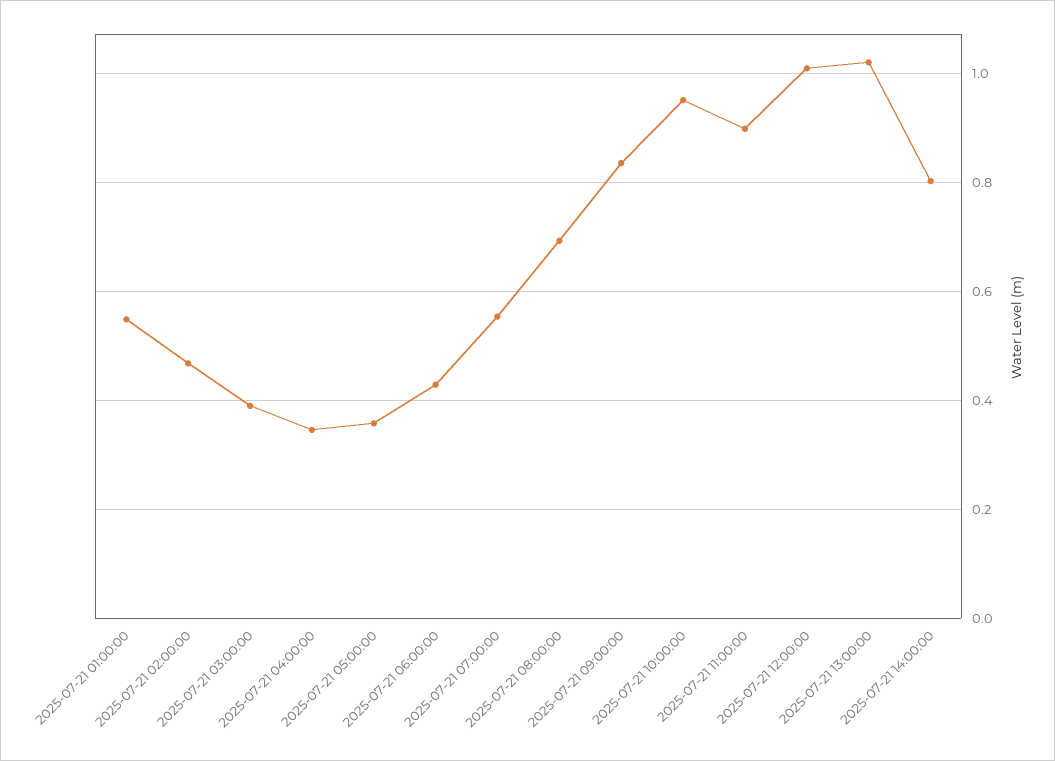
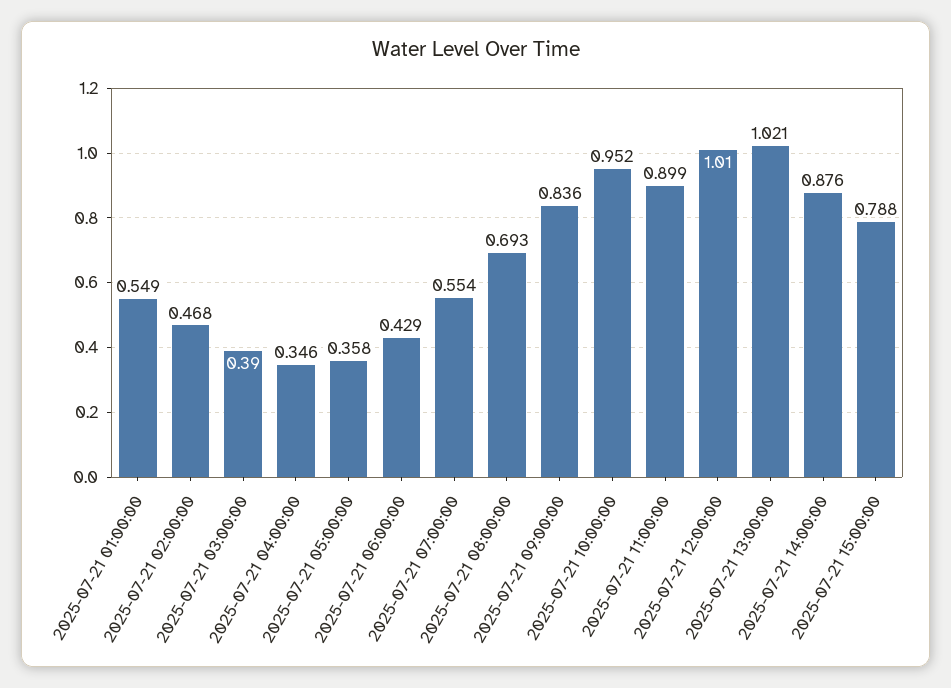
2025-07-21 14:00:00: 0.8 -> 0.876
2025-07-21 15:00:00: none -> 0.788

